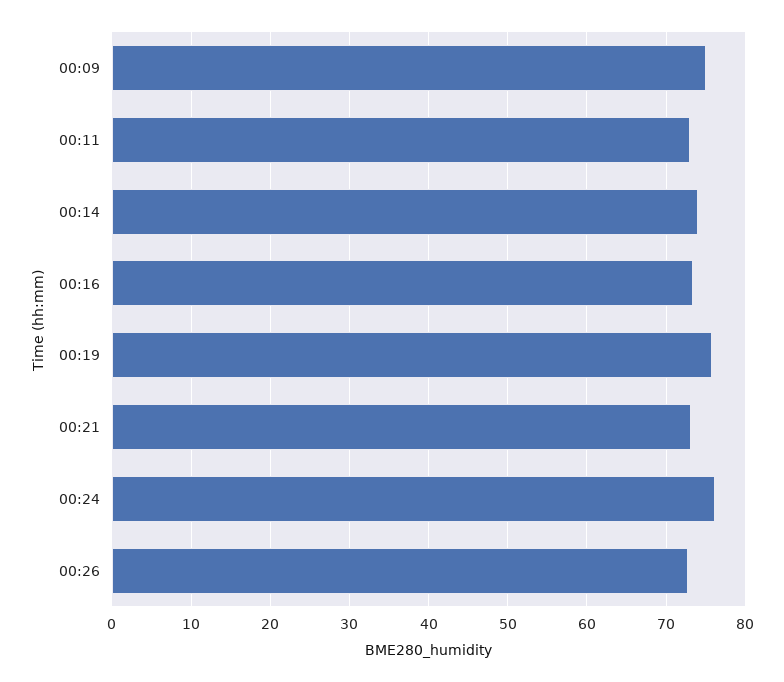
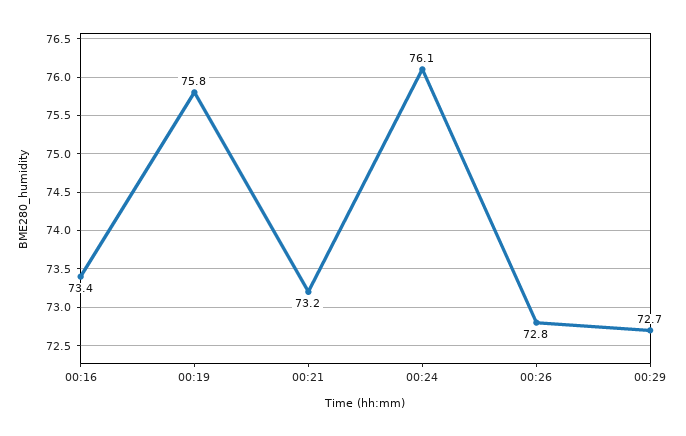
00:09: 75 -> none
00:11: 73 -> none
00:14: 74 -> none
00:29: none -> 72.7

